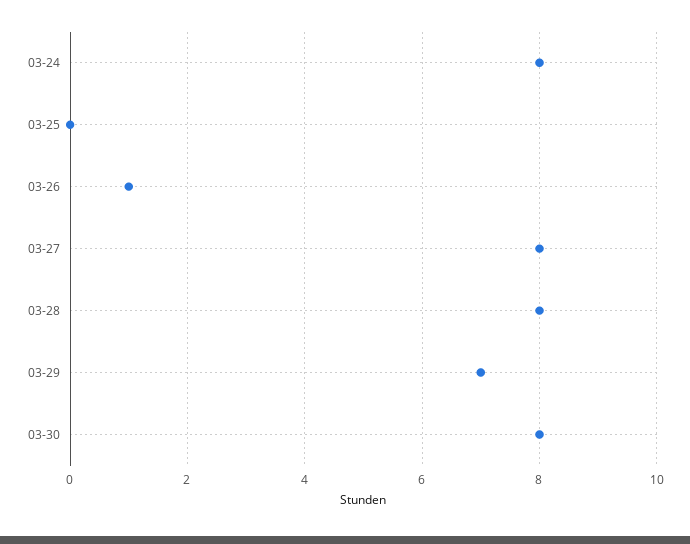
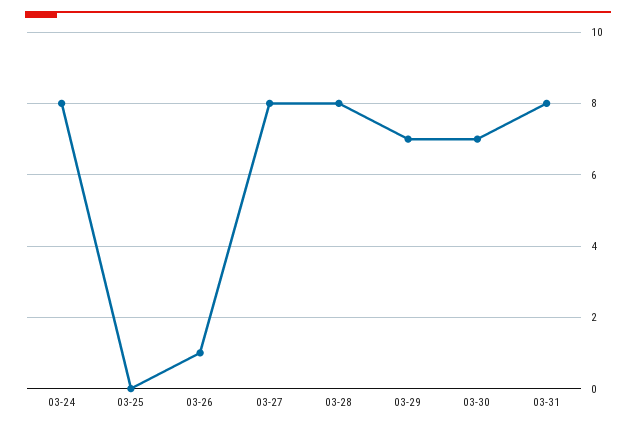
03-30: 8 -> 7
03-31: none -> 8

